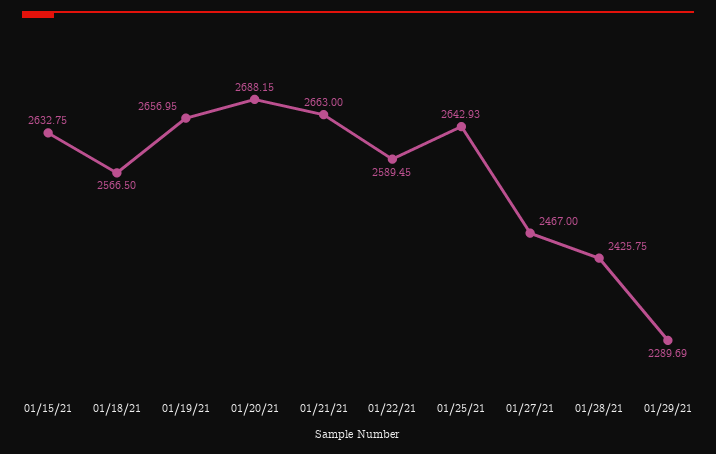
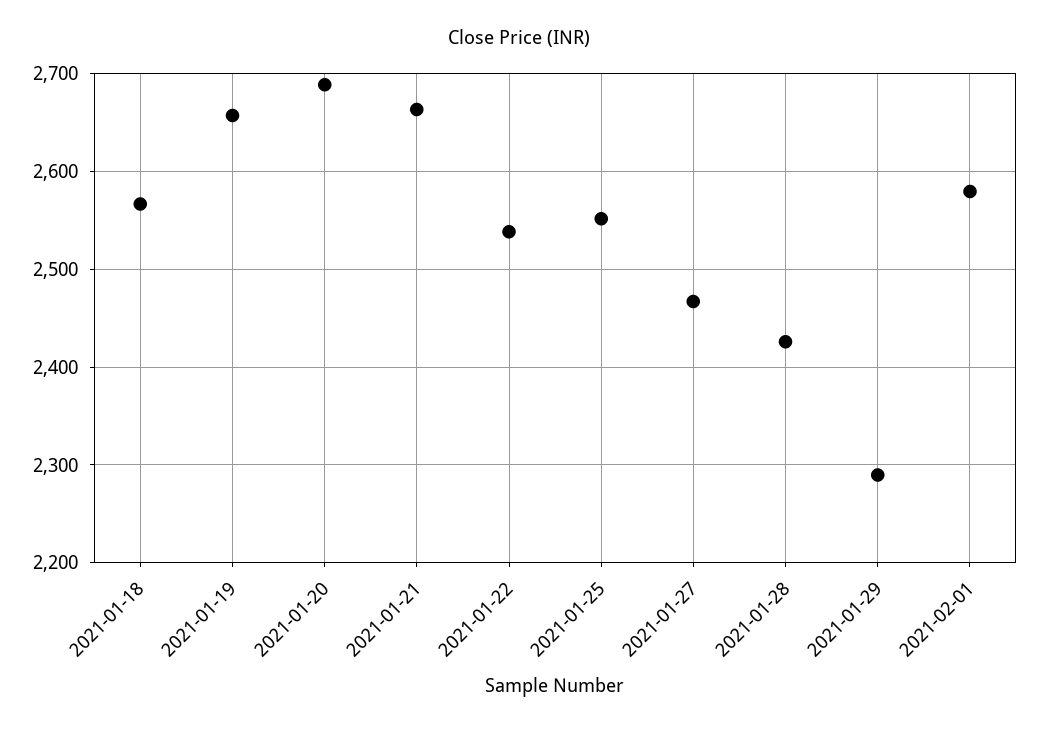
01/15/21: 2632.75 -> none
01/22/21: 2589.45 -> 2540
01/25/21: 2642.93 -> 2550
2021-02-01: none -> 2580

